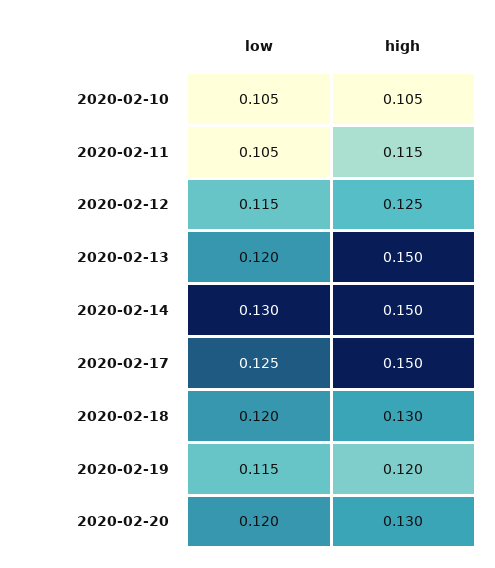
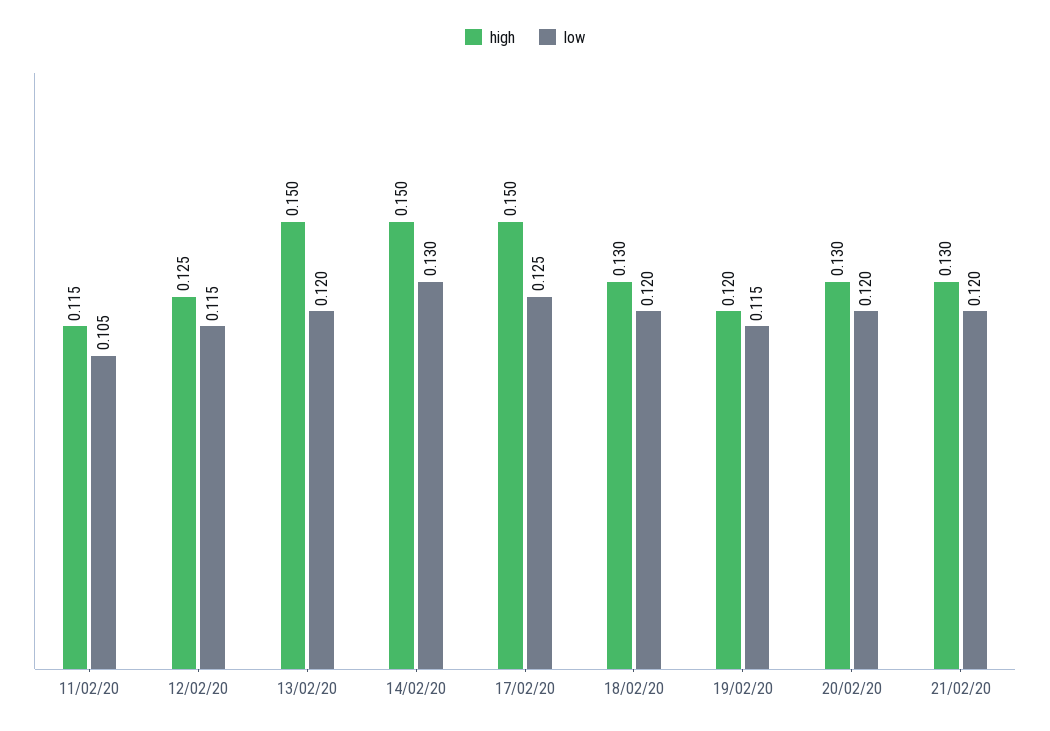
low, 2020-02-10: 0.105 -> none
high, 2020-02-10: 0.105 -> none
high, 21/02/20: none -> 0.13
low, 21/02/20: none -> 0.12

